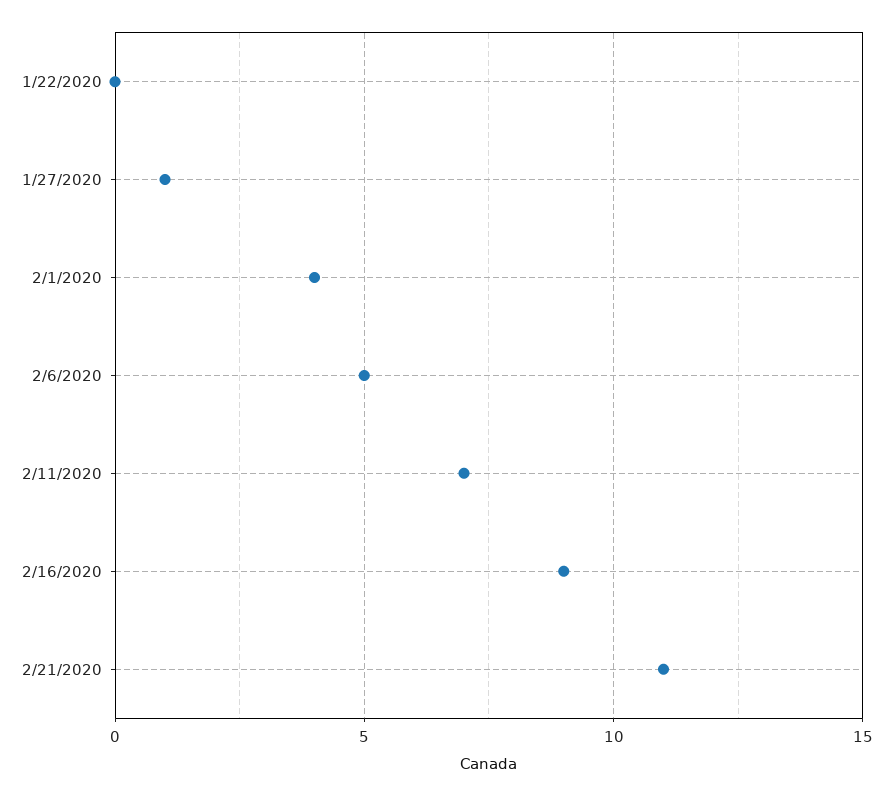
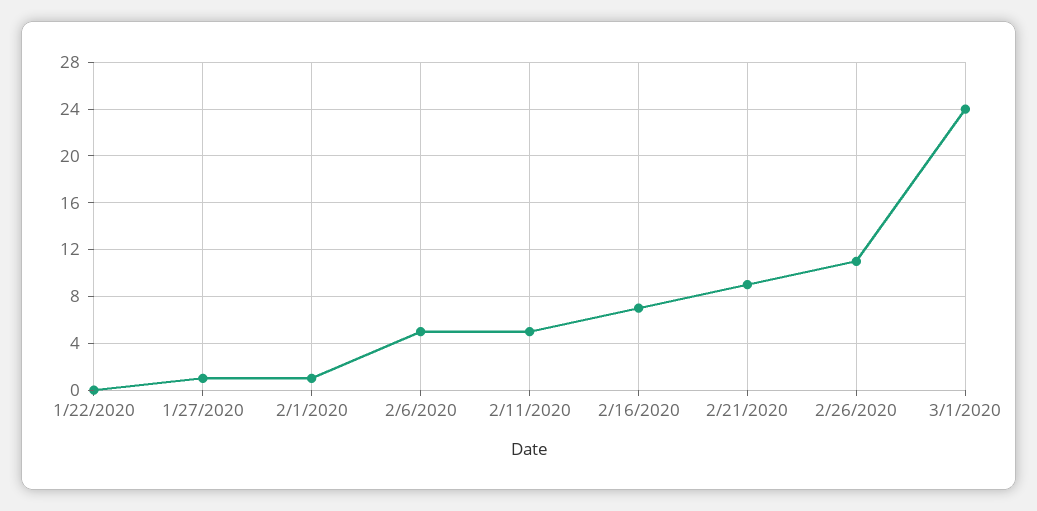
2/1/2020: 4 -> 1
2/11/2020: 7 -> 5
2/16/2020: 9 -> 7
2/21/2020: 11 -> 9
2/26/2020: none -> 11
3/1/2020: none -> 24

